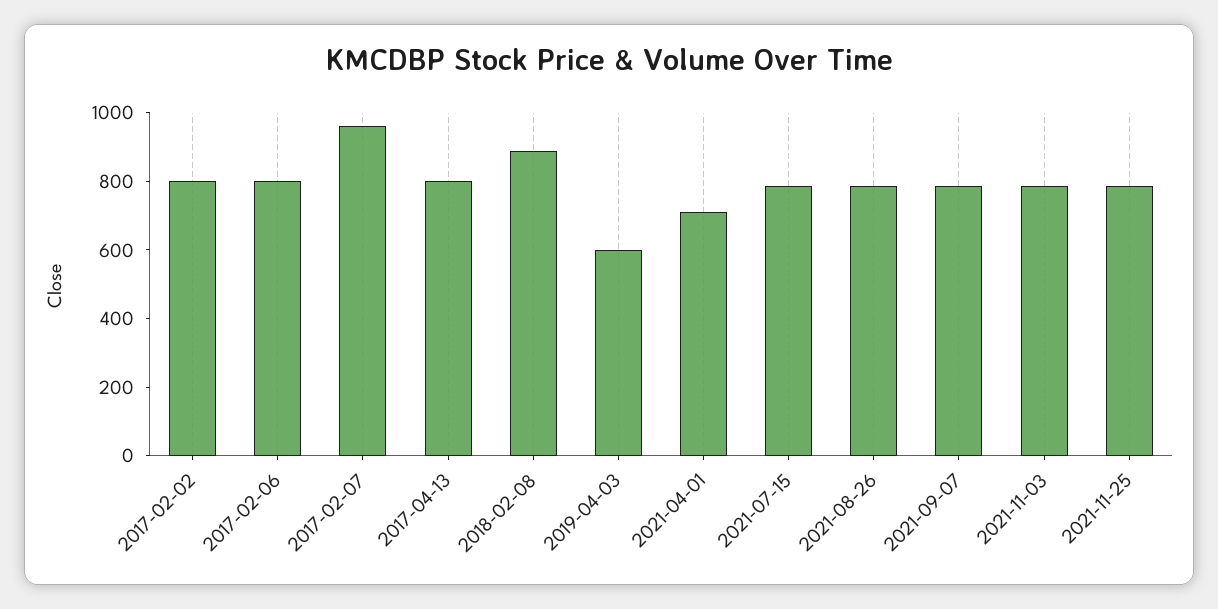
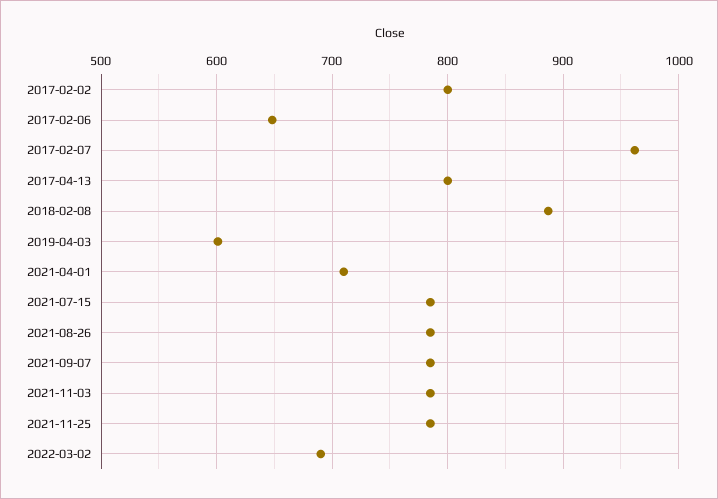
2017-02-06: 800 -> 650
2022-03-02: none -> 690

